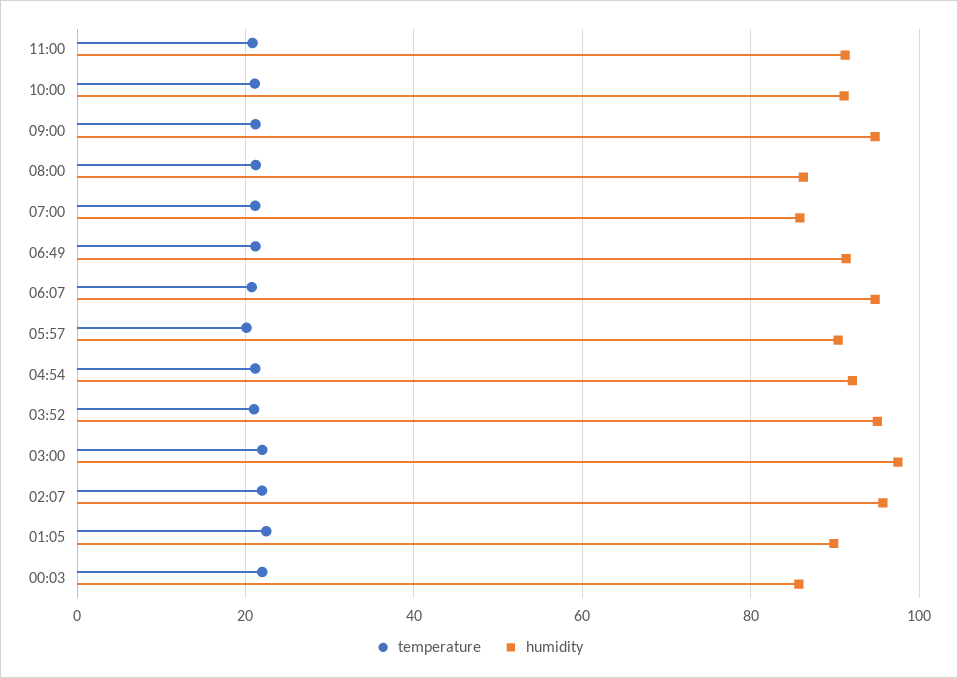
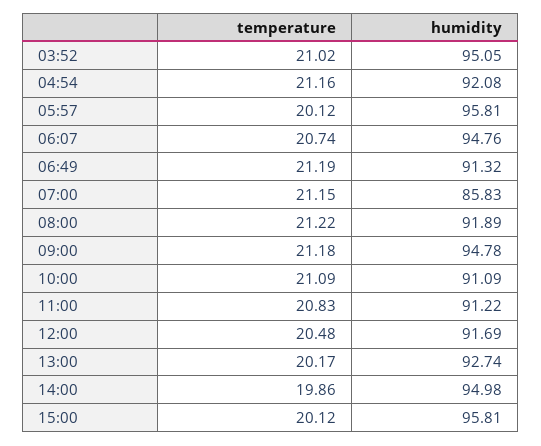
humidity, 08:00: 86 -> 91.89
humidity, 05:57: 90 -> 95.81
temperature, 03:00: 22 -> none
humidity, 03:00: 98 -> none
temperature, 02:07: 22 -> none
humidity, 02:07: 96 -> none
temperature, 01:05: 22 -> none
humidity, 01:05: 90 -> none
temperature, 00:03: 22 -> none
humidity, 00:03: 86 -> none
temperature, 12:00: none -> 20.48
humidity, 12:00: none -> 91.69
temperature, 13:00: none -> 20.17
humidity, 13:00: none -> 92.74
temperature, 14:00: none -> 19.86
humidity, 14:00: none -> 94.98
temperature, 15:00: none -> 20.12
humidity, 15:00: none -> 95.81

